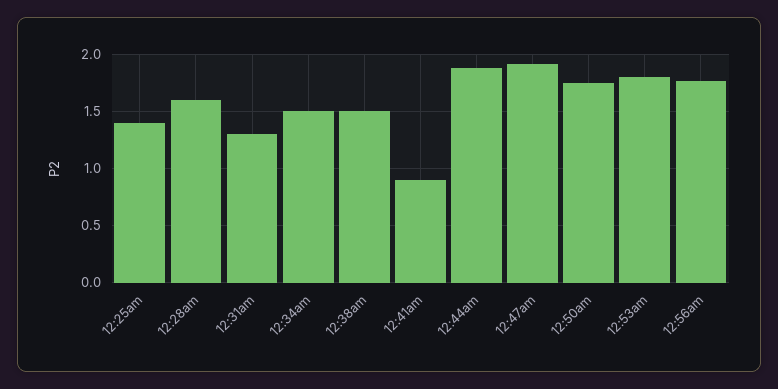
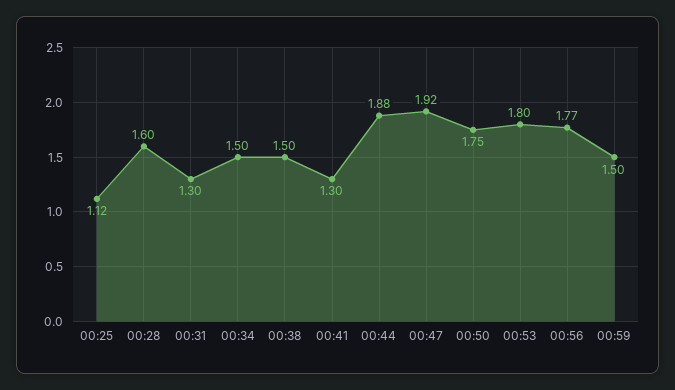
12:25am: 1.4 -> 1.12
12:41am: 0.9 -> 1.3
00:59: none -> 1.5

